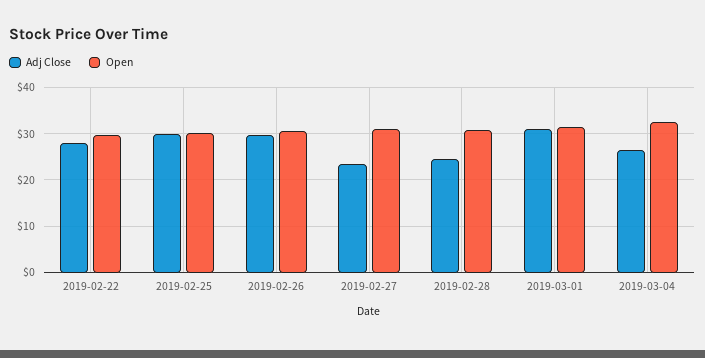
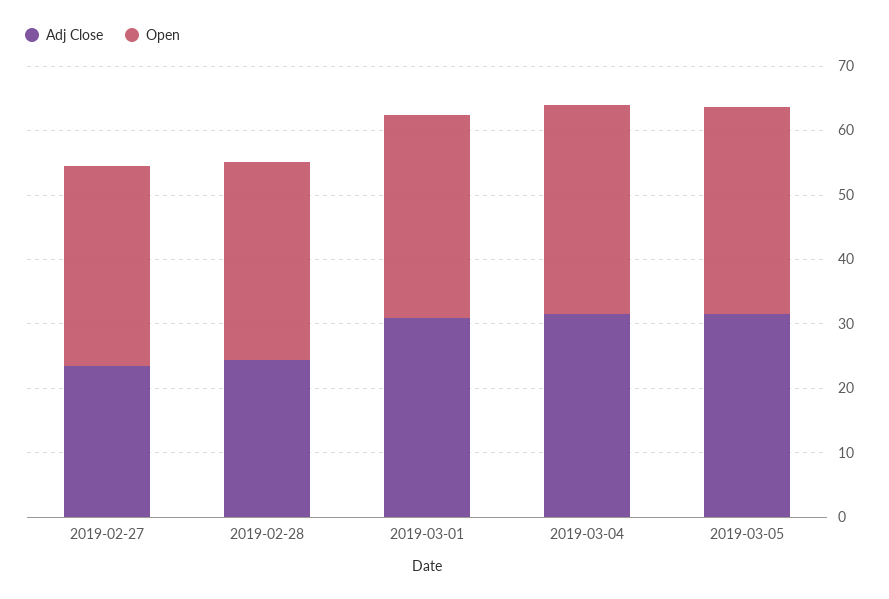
Adj Close, 2019-02-22: 28 -> none
Open, 2019-02-22: 30 -> none
Adj Close, 2019-02-25: 30 -> none
Open, 2019-02-25: 30 -> none
Adj Close, 2019-02-26: 30 -> none
Open, 2019-02-26: 30 -> none
Adj Close, 2019-03-04: 26 -> 32
Adj Close, 2019-03-05: none -> 32
Open, 2019-03-05: none -> 32

